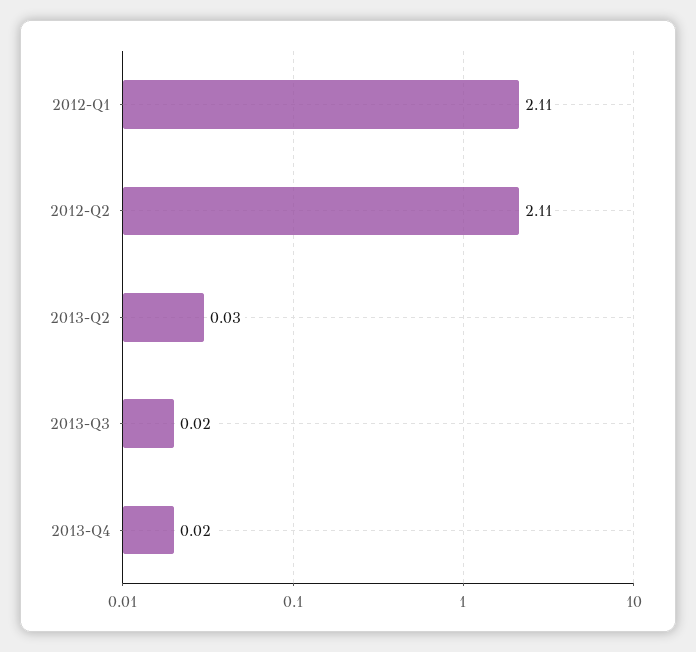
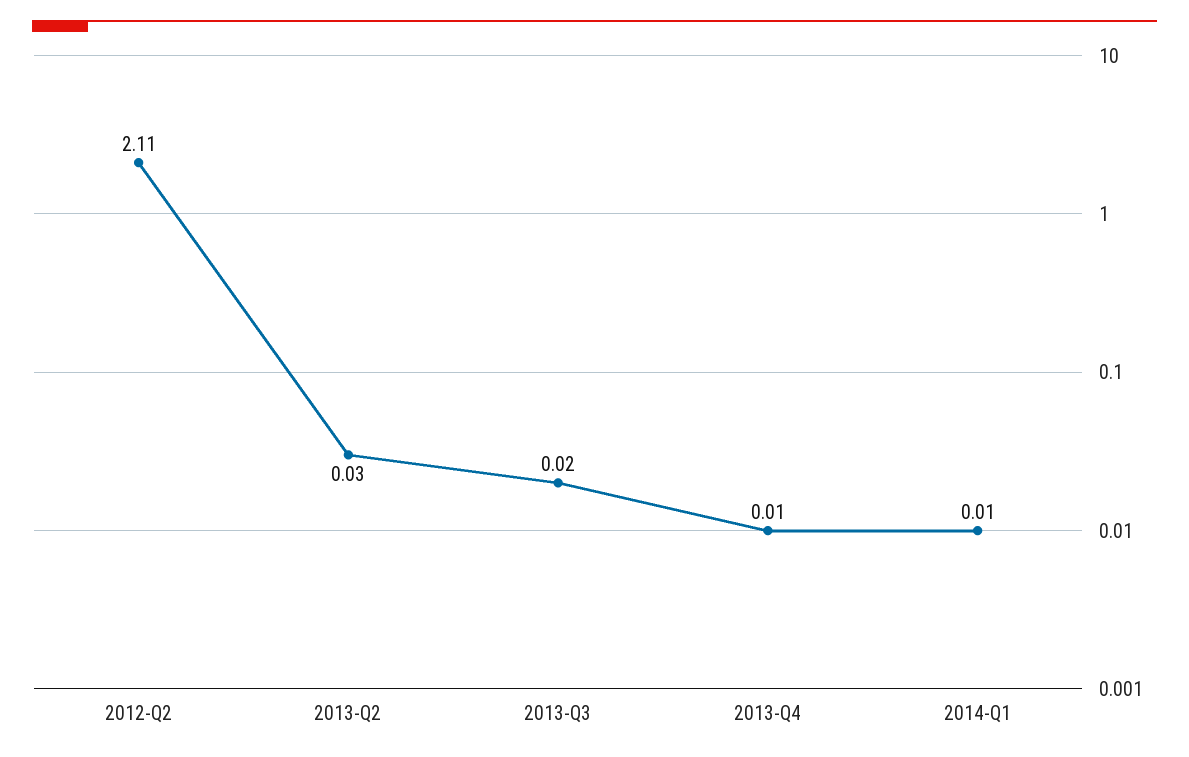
2012-Q1: 2.11 -> none
2013-Q4: 0.02 -> 0.01
2014-Q1: none -> 0.01

